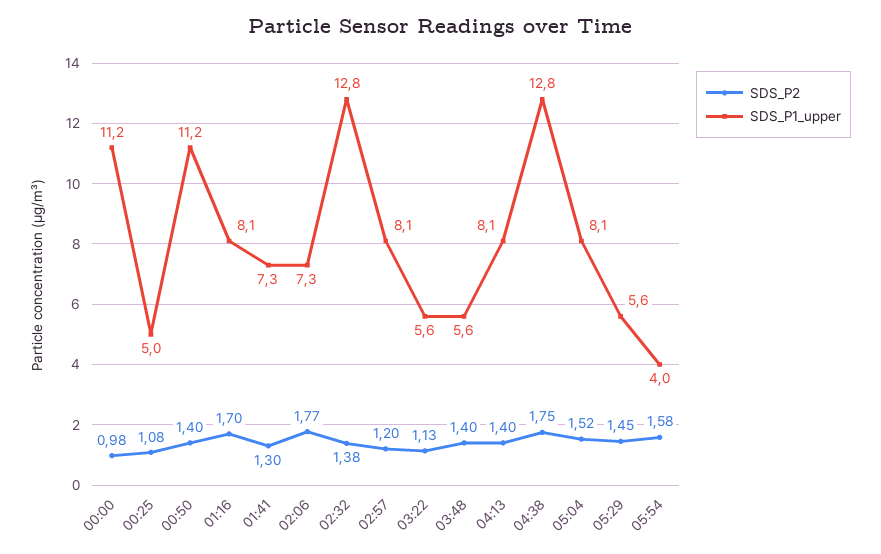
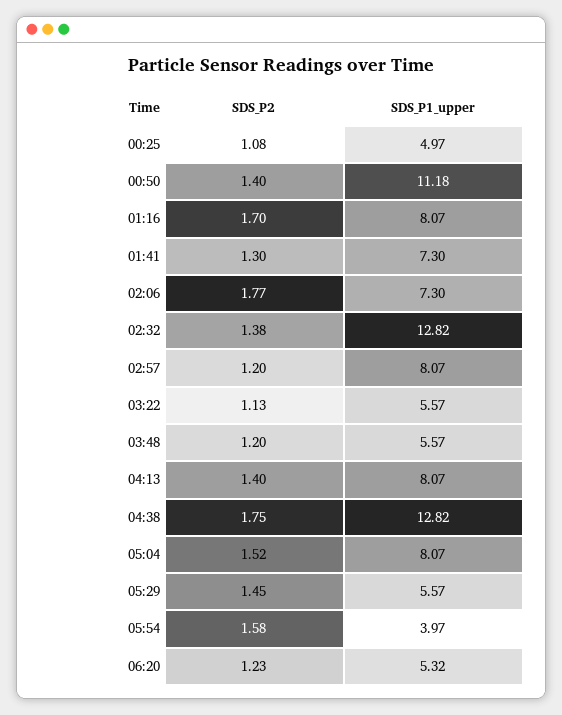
SDS_P2, 00:00: 0.98 -> none
SDS_P1_upper, 00:00: 11.2 -> none
SDS_P2, 03:48: 1.4 -> 1.2
SDS_P2, 06:20: none -> 1.23
SDS_P1_upper, 06:20: none -> 5.32

